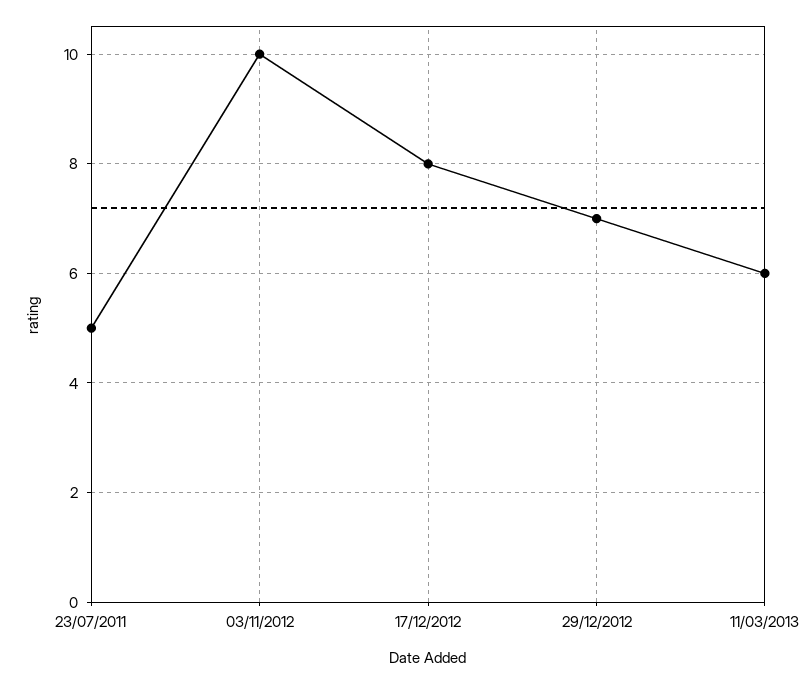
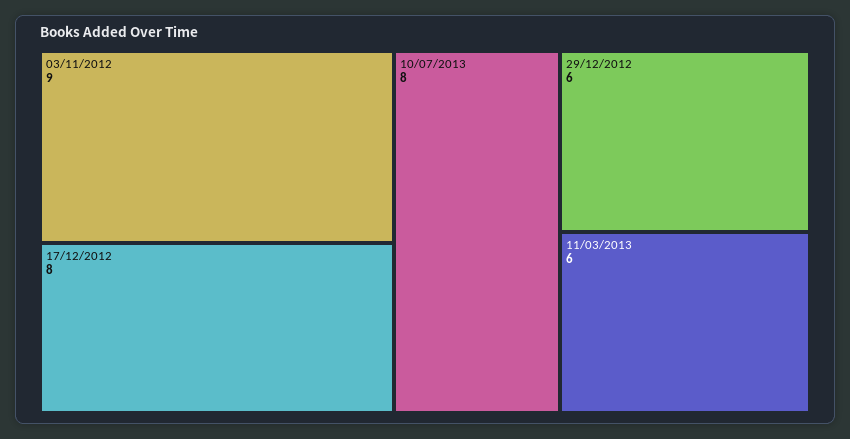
23/07/2011: 5 -> none
03/11/2012: 10 -> 9
29/12/2012: 7 -> 6
10/07/2013: none -> 8

